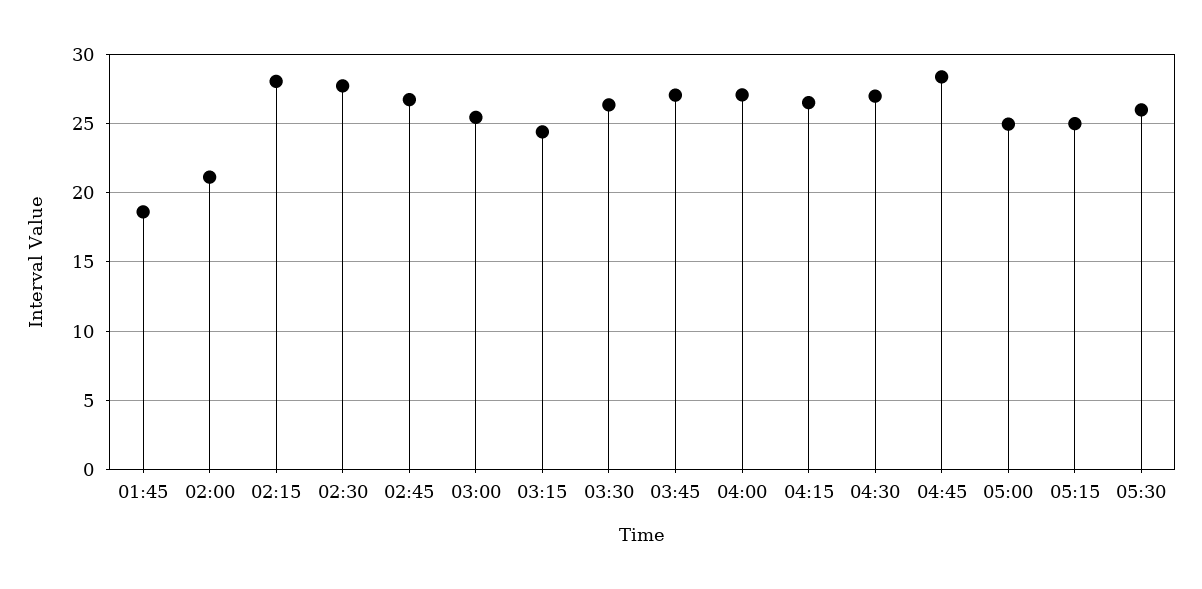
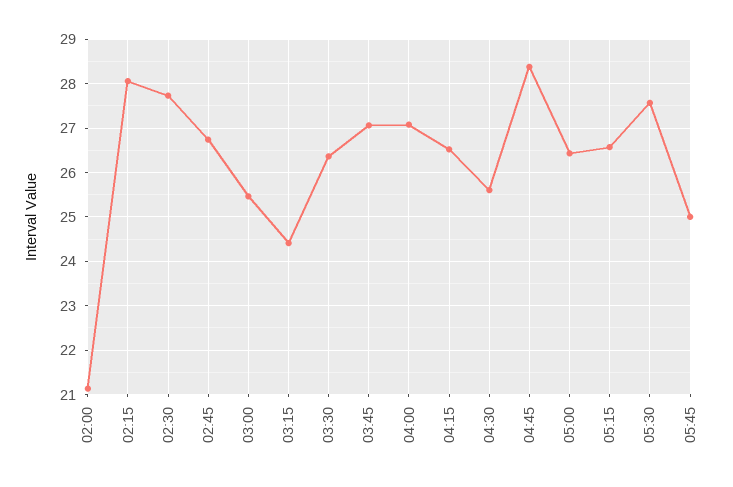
01:45: 18.5 -> none
04:30: 27 -> 25.6
05:00: 25 -> 26.4
05:15: 25 -> 26.6
05:30: 26 -> 27.6
05:45: none -> 25

